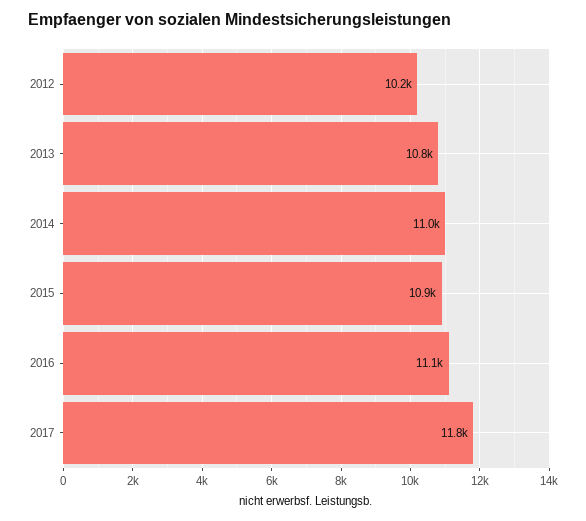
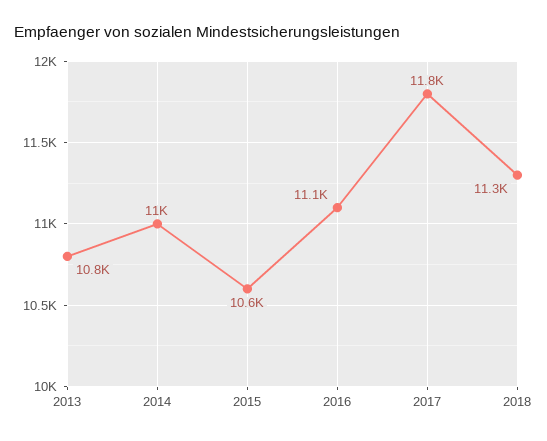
2012: 10200 -> none
2015: 10900 -> 10600
2018: none -> 11300

